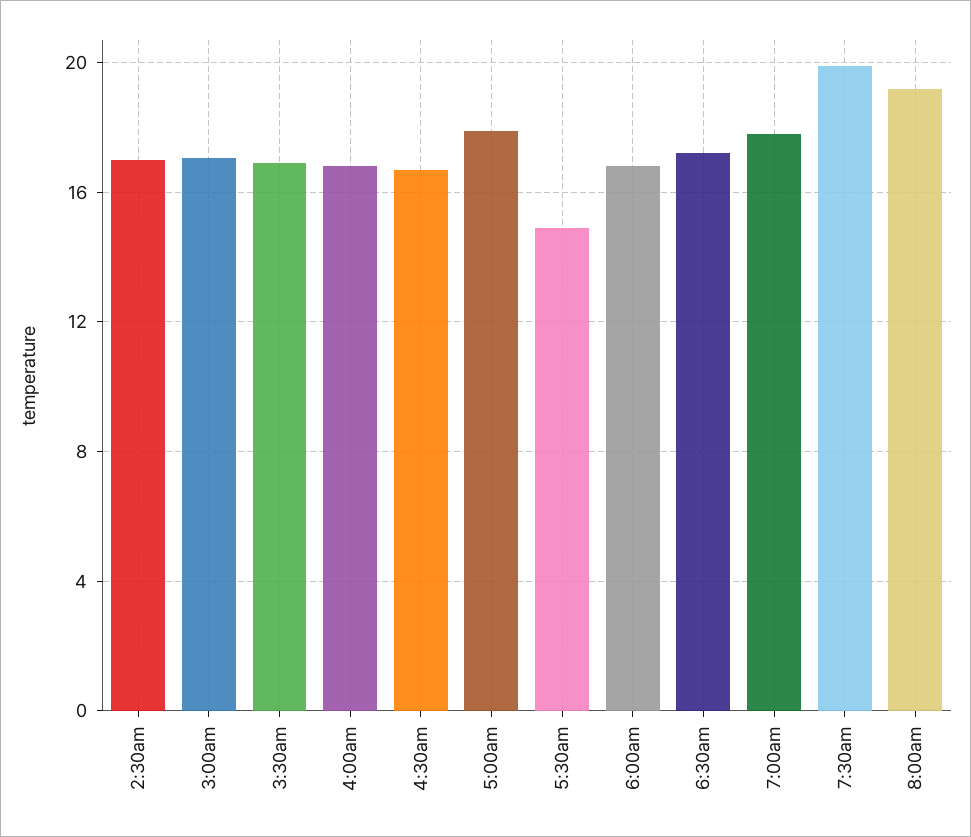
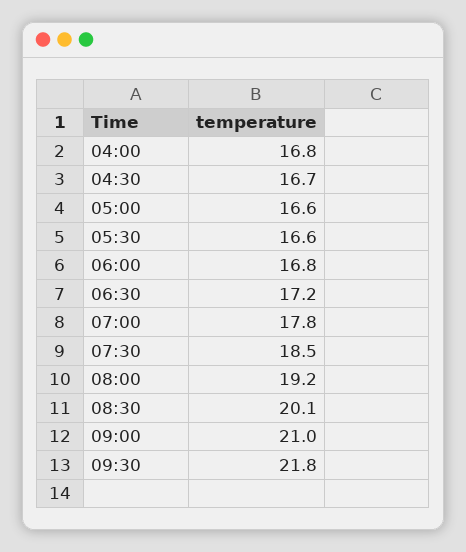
2:30am: 17 -> none
3:00am: 17 -> none
3:30am: 17 -> none
5:00am: 18 -> 16.6
5:30am: 15 -> 16.6
7:30am: 20 -> 18.5
08:30: none -> 20.1
09:00: none -> 21
09:30: none -> 21.8

